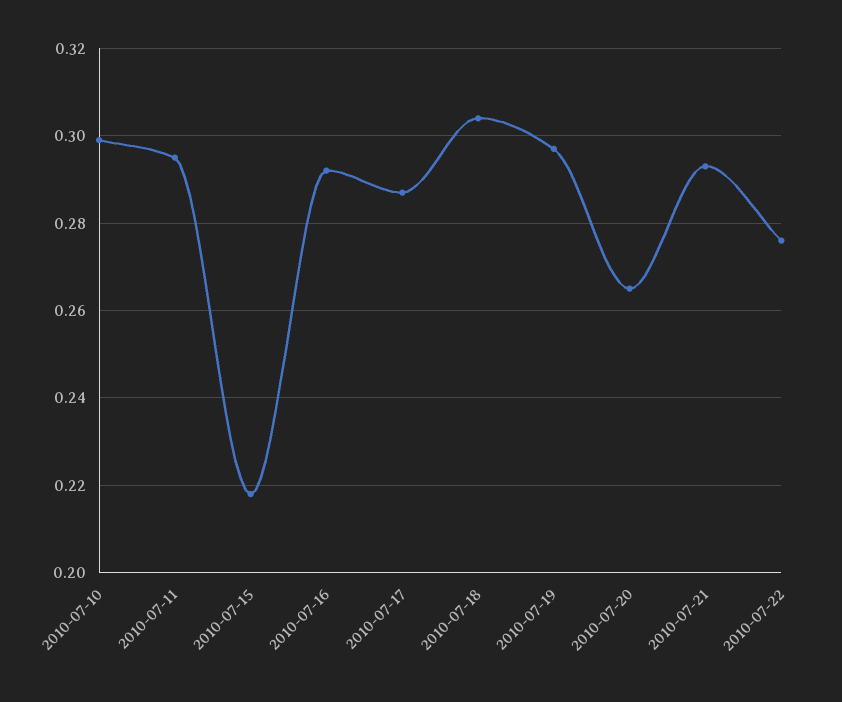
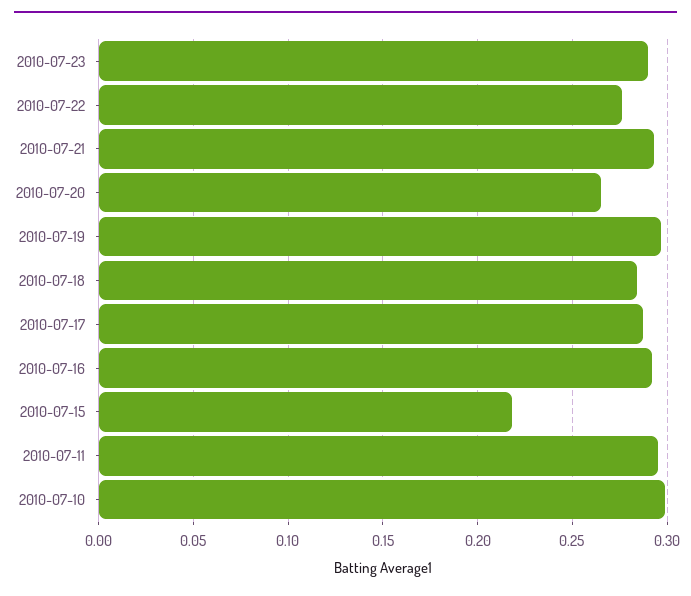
2010-07-18: 0.305 -> 0.285
2010-07-23: none -> 0.29

